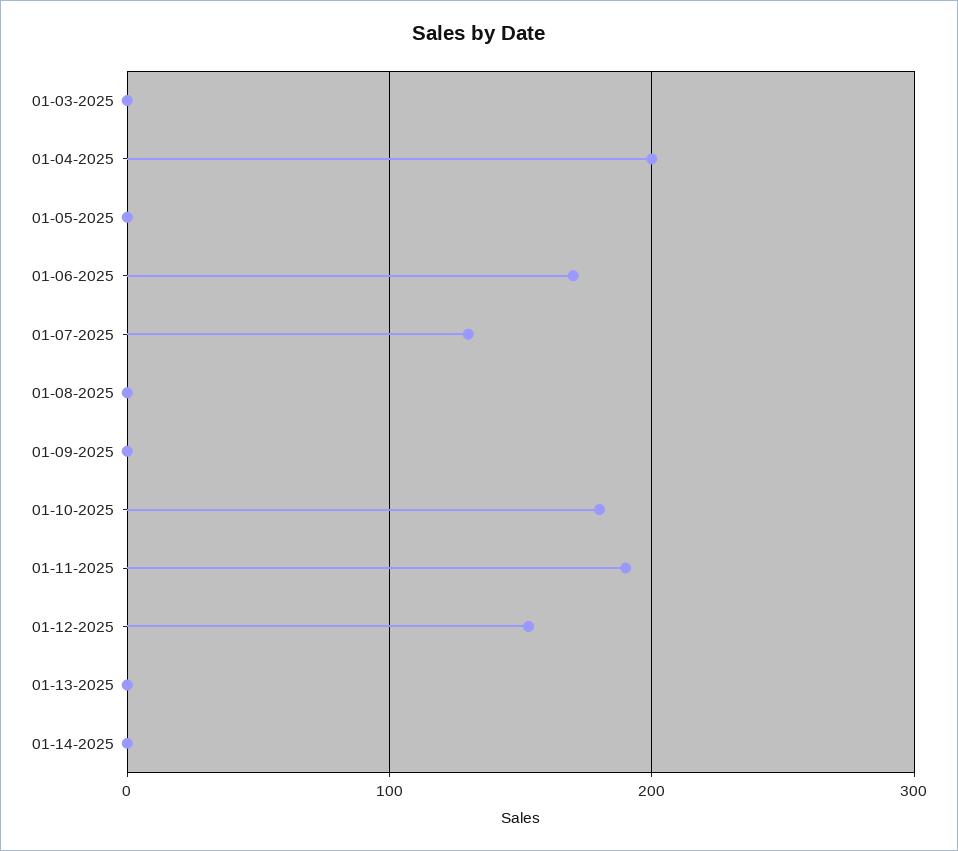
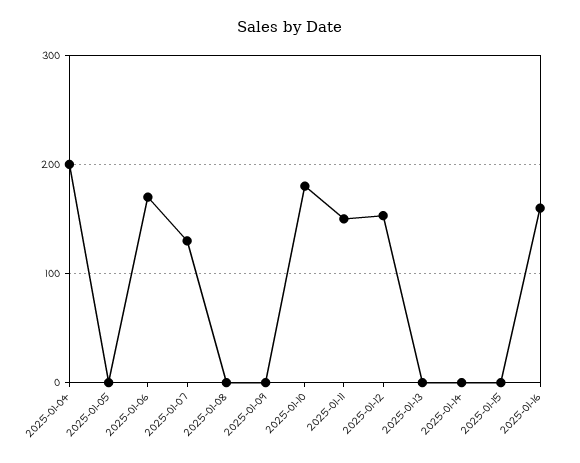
01-03-2025: 0 -> none
01-11-2025: 190 -> 150
2025-01-15: none -> 0
2025-01-16: none -> 160

